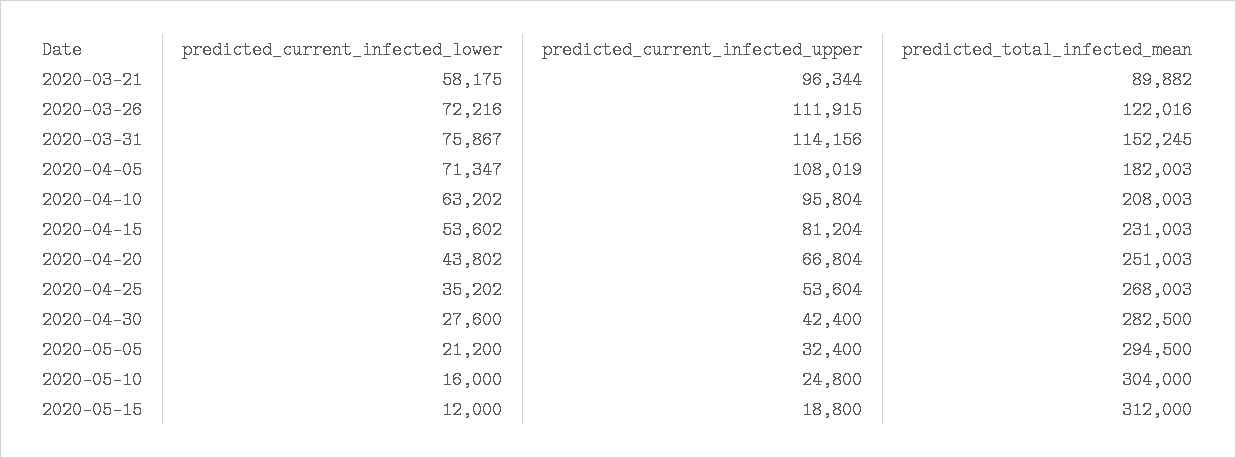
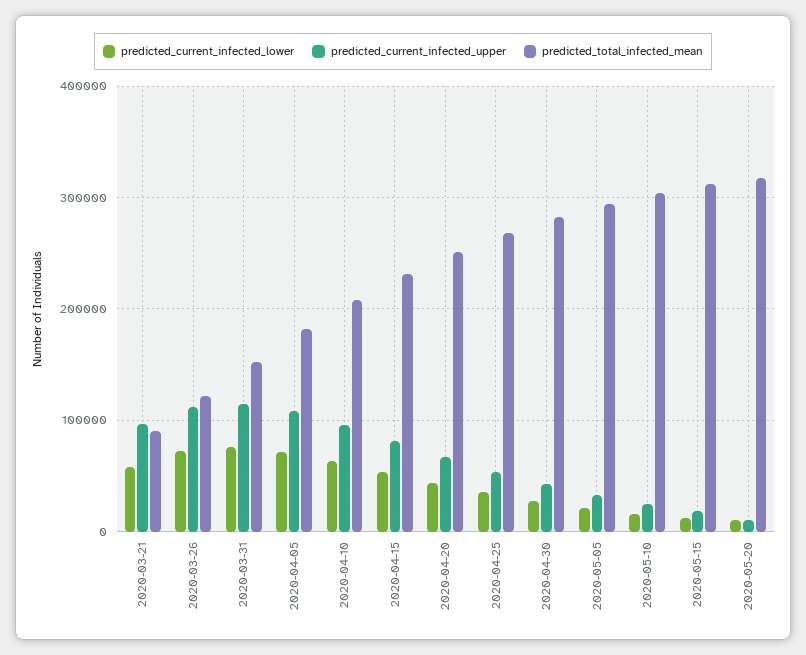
predicted_current_infected_lower, 2020-05-20: none -> 10000
predicted_current_infected_upper, 2020-05-20: none -> 10000
predicted_total_infected_mean, 2020-05-20: none -> 320000

